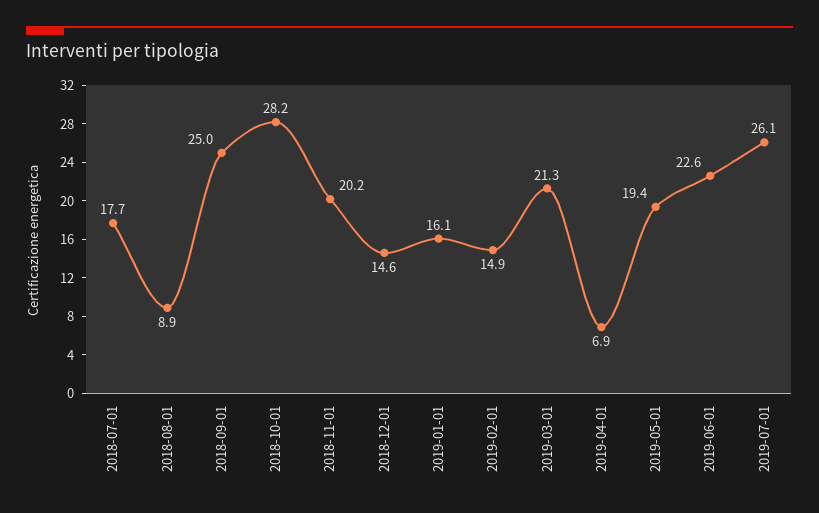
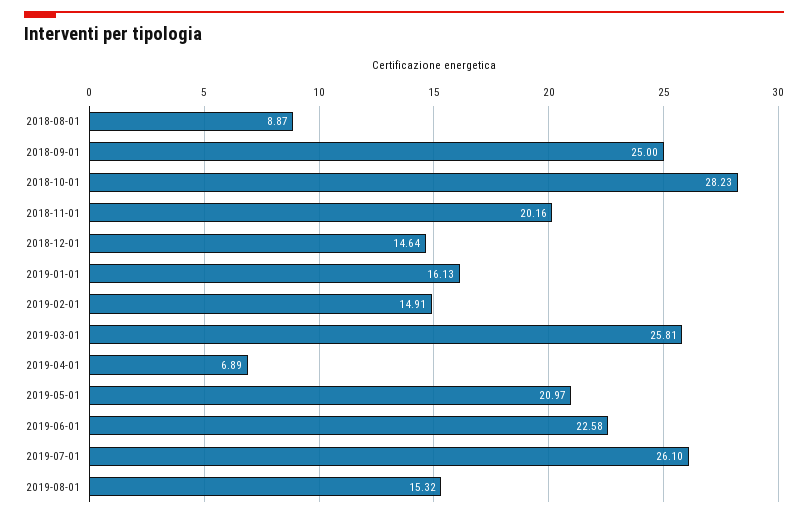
2018-07-01: 17.7 -> none
2019-03-01: 21.3 -> 25.81
2019-05-01: 19.4 -> 20.97
2019-08-01: none -> 15.32

